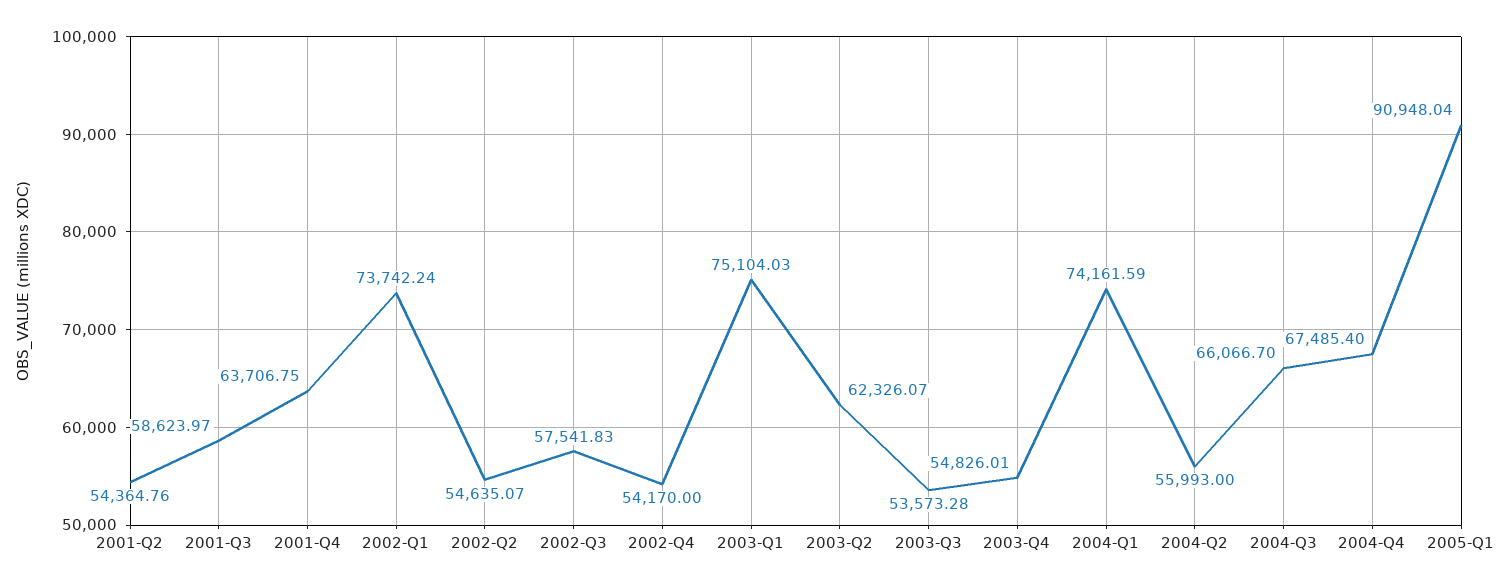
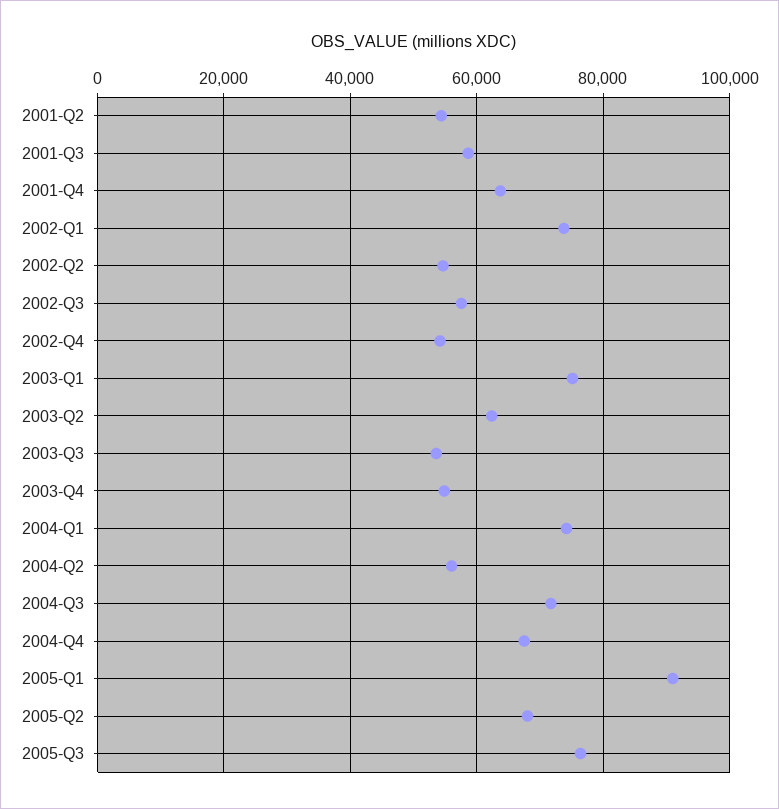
2004-Q3: 66066.7 -> 72000
2005-Q2: none -> 68000
2005-Q3: none -> 76000

